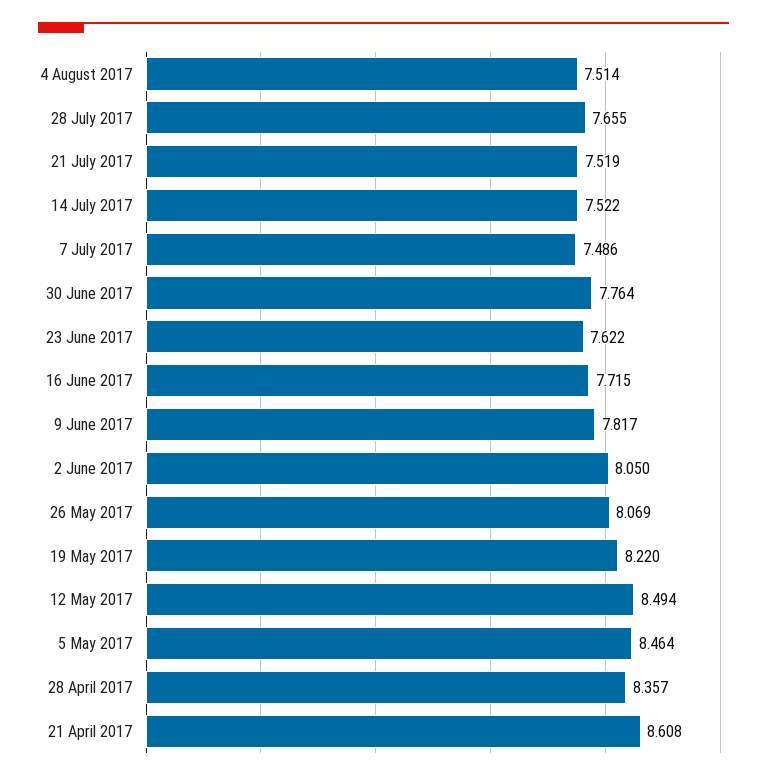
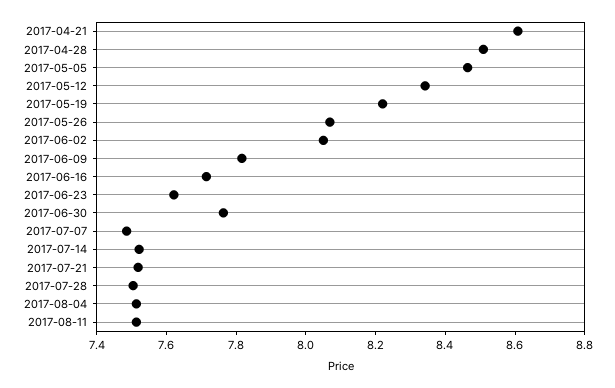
28 July 2017: 7.655 -> 7.5
12 May 2017: 8.494 -> 8.35
28 April 2017: 8.357 -> 8.5
2017-08-11: none -> 7.5

